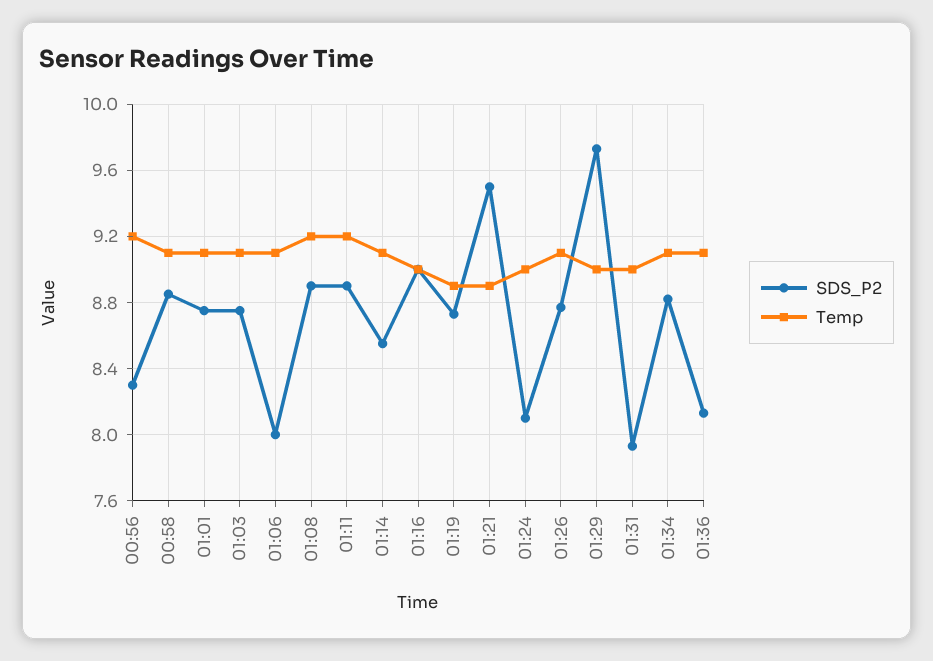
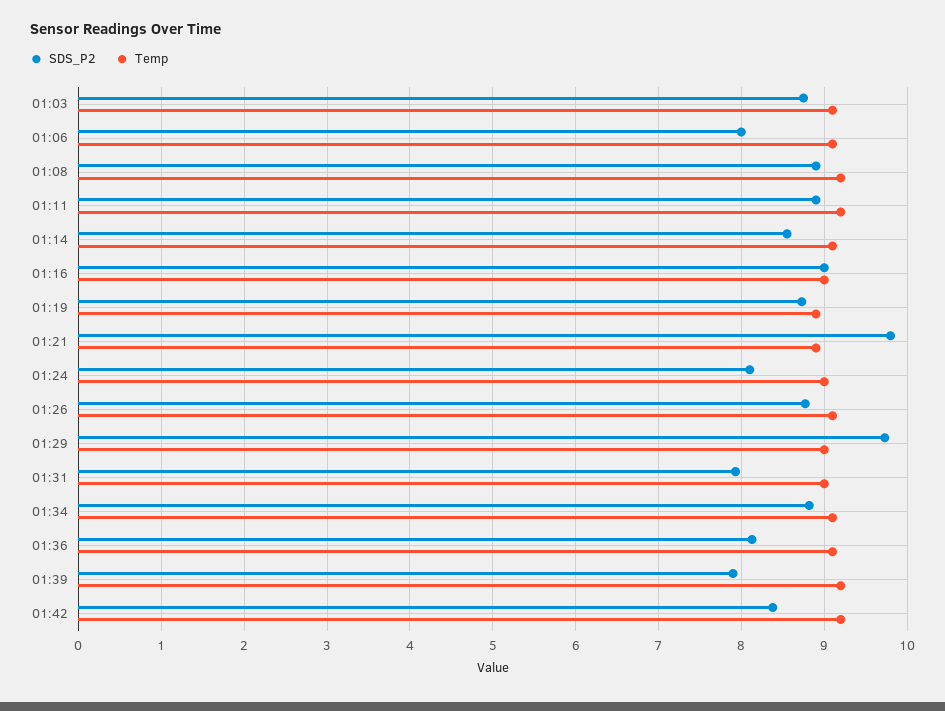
SDS_P2, 00:56: 8.3 -> none
Temp, 00:56: 9.2 -> none
SDS_P2, 00:58: 8.85 -> none
Temp, 00:58: 9.1 -> none
SDS_P2, 01:01: 8.75 -> none
Temp, 01:01: 9.1 -> none
SDS_P2, 01:21: 9.5 -> 9.8
SDS_P2, 01:39: none -> 7.9
Temp, 01:39: none -> 9.2
SDS_P2, 01:42: none -> 8.4
Temp, 01:42: none -> 9.2

